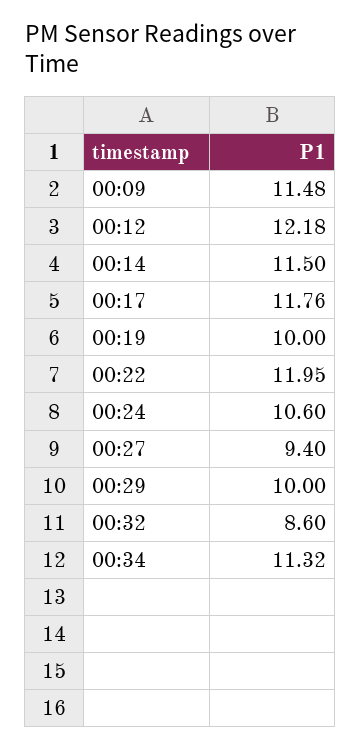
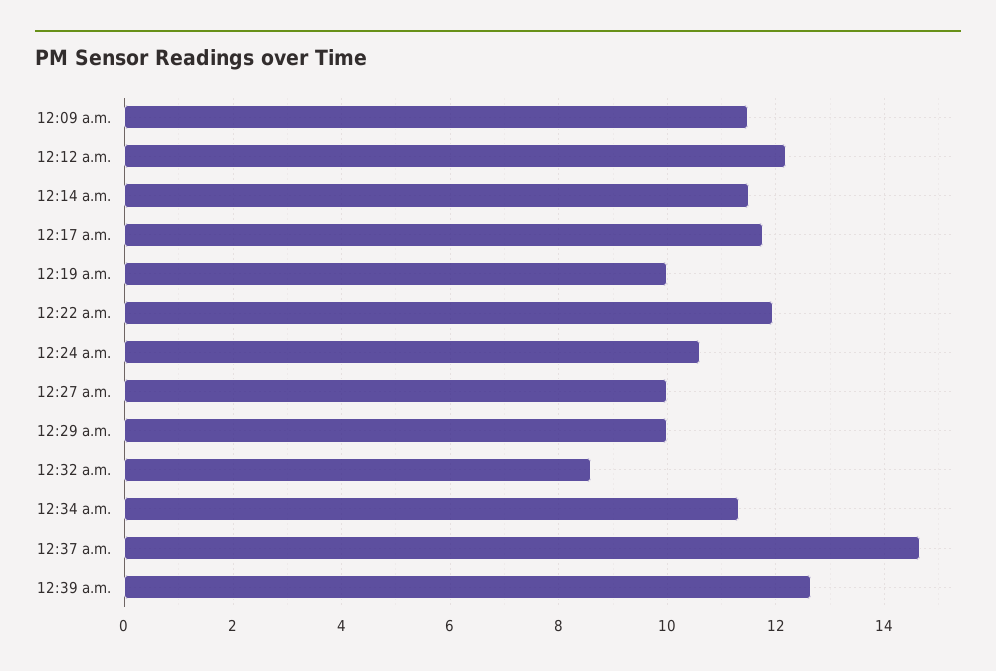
00:27: 9.4 -> 10
12:37 a.m.: none -> 14.6
12:39 a.m.: none -> 12.6

